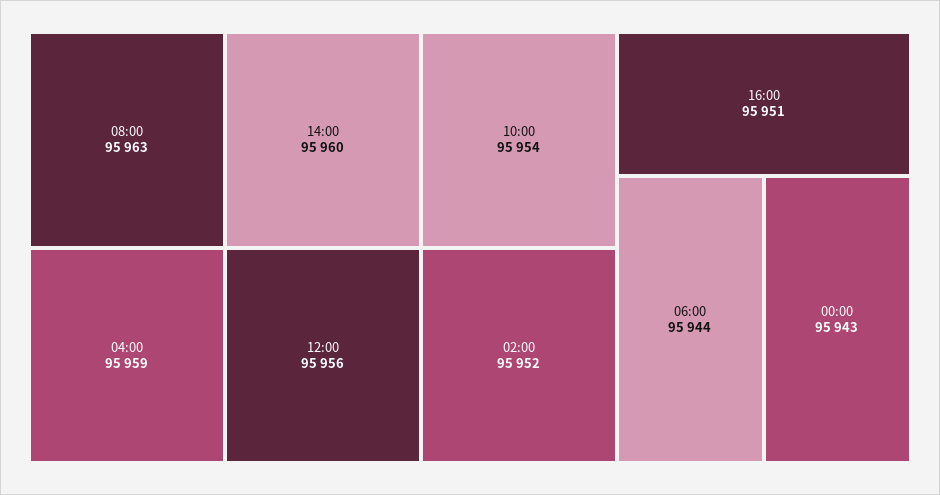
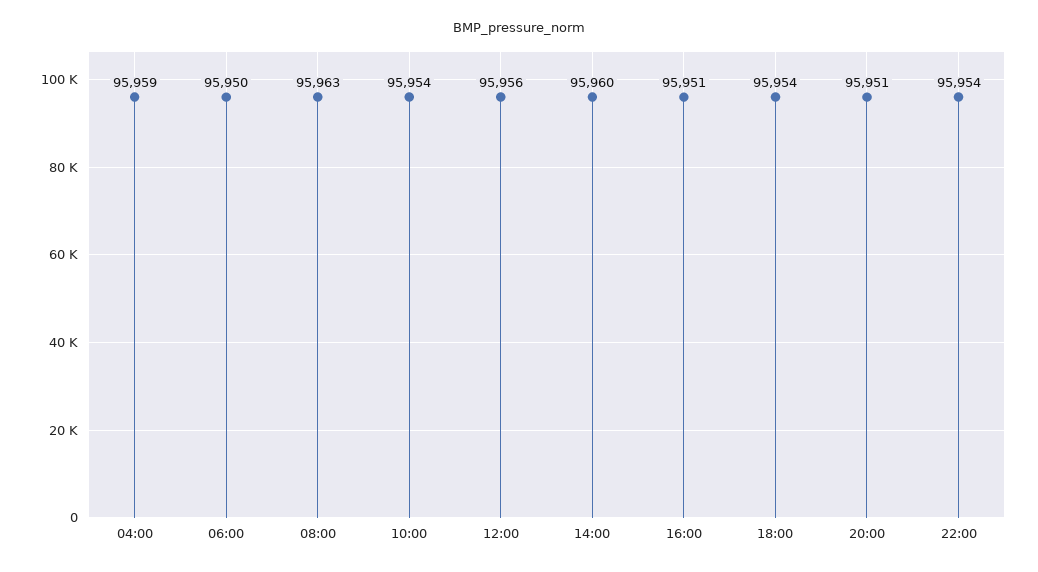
02:00: 95952 -> none
06:00: 95944 -> 95950
00:00: 95943 -> none
18:00: none -> 95954
20:00: none -> 95951
22:00: none -> 95954

